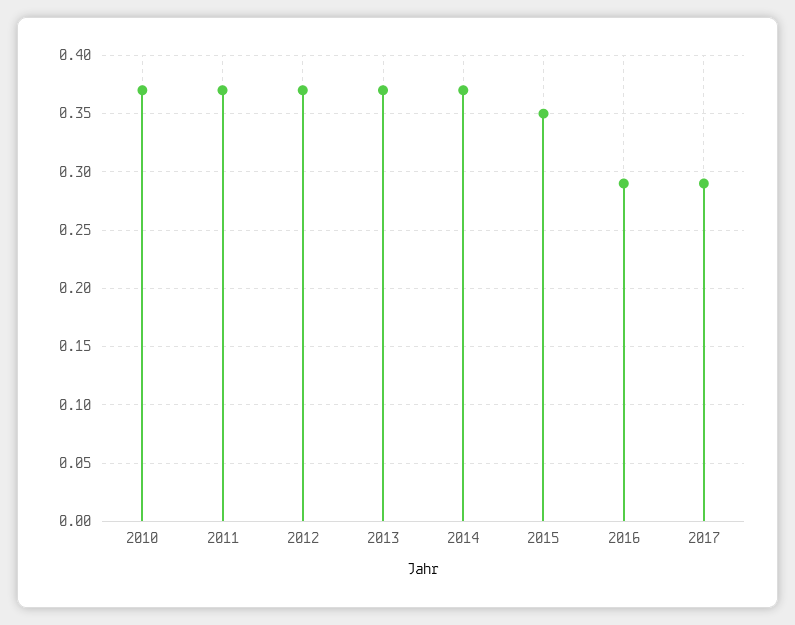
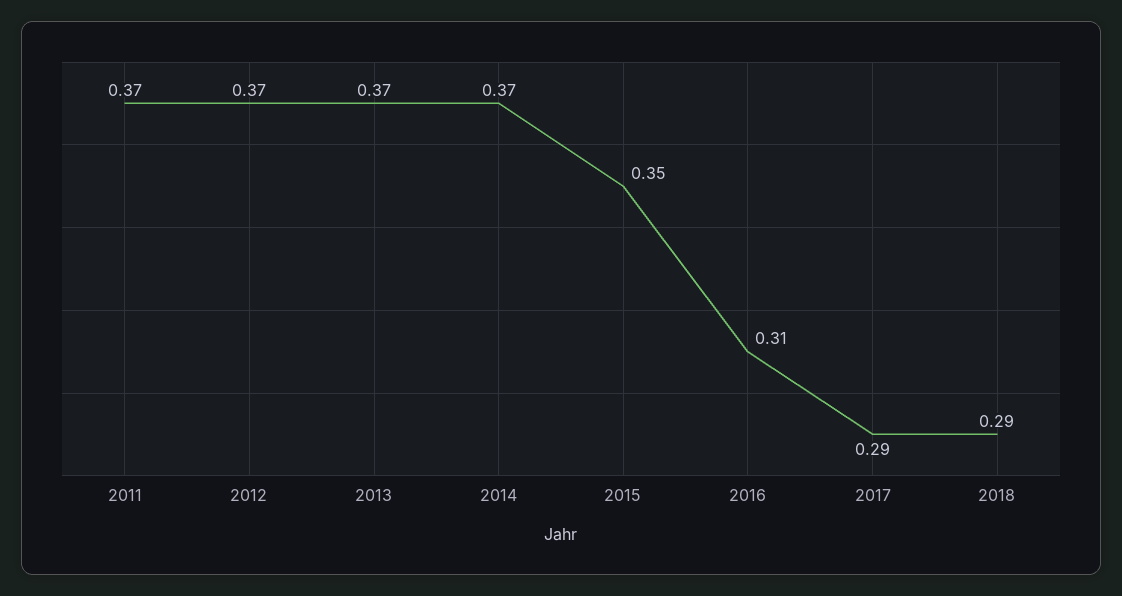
2010: 0.37 -> none
2016: 0.29 -> 0.31
2018: none -> 0.29

